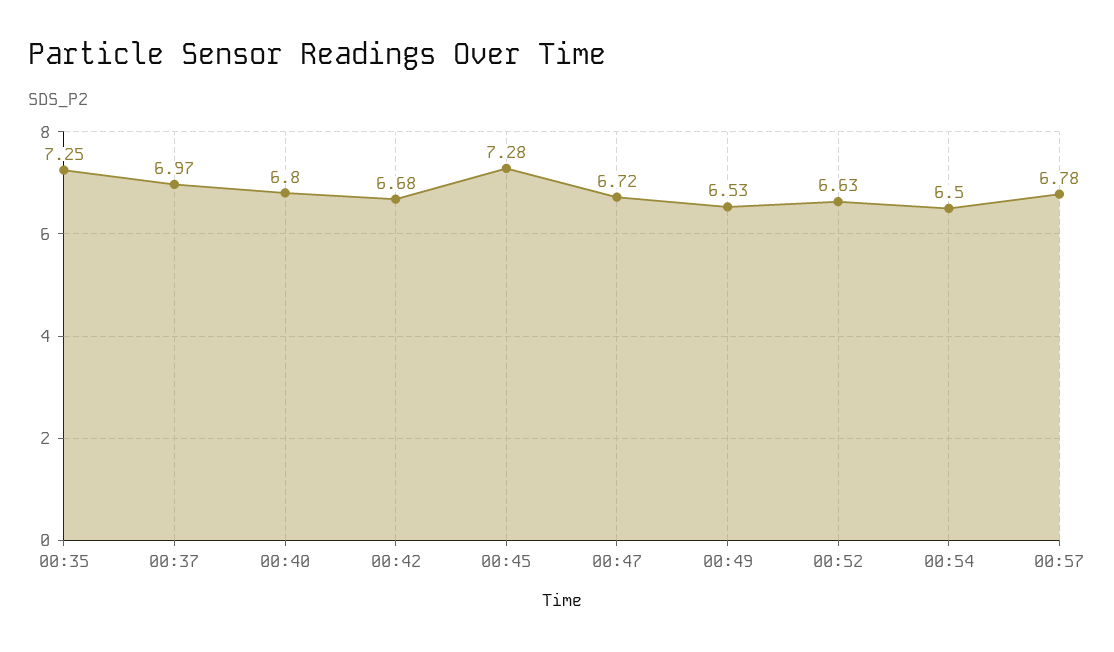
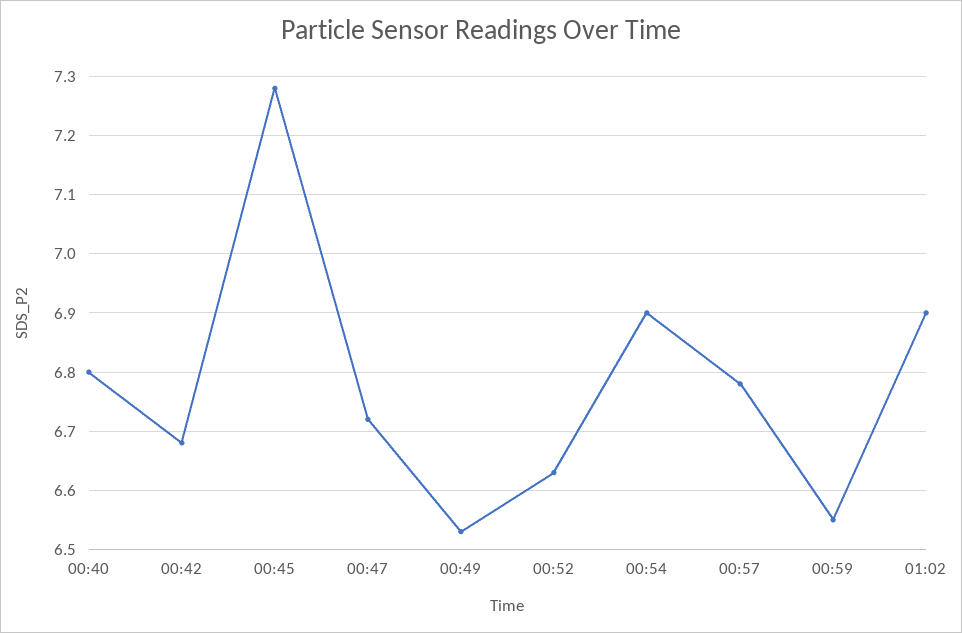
00:35: 7.25 -> none
00:37: 6.97 -> none
00:54: 6.5 -> 6.9
00:59: none -> 6.55
01:02: none -> 6.9

